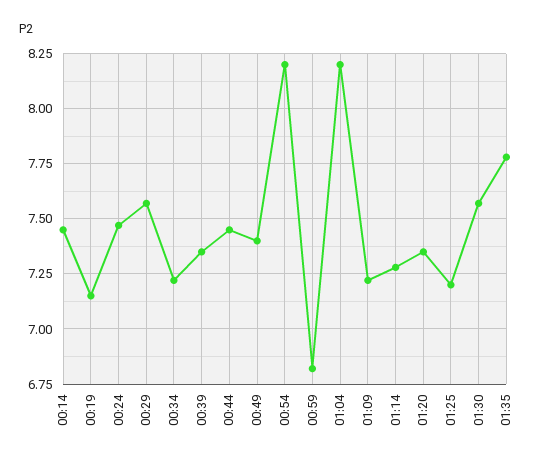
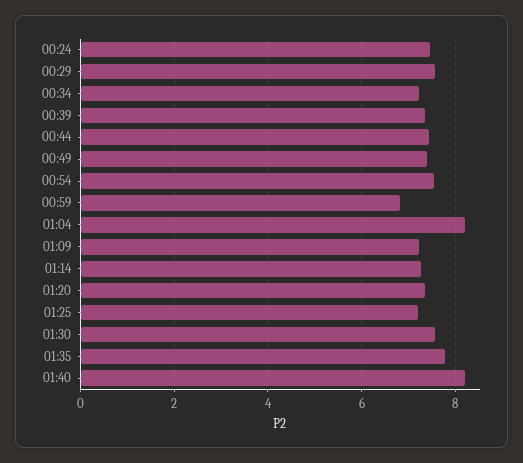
00:14: 7.45 -> none
00:19: 7.15 -> none
00:54: 8.2 -> 7.6
01:40: none -> 8.2

